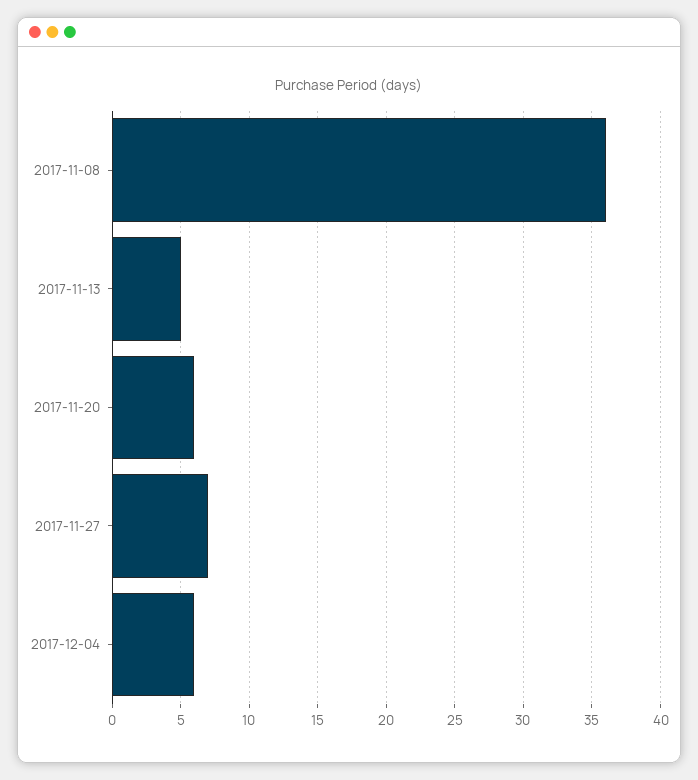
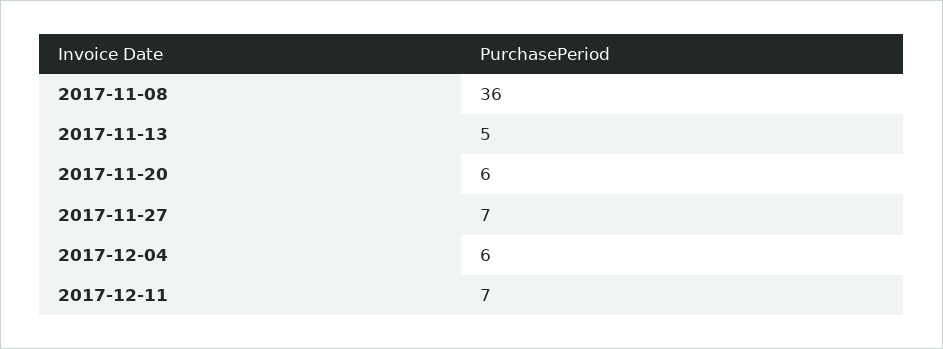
2017-12-11: none -> 7

